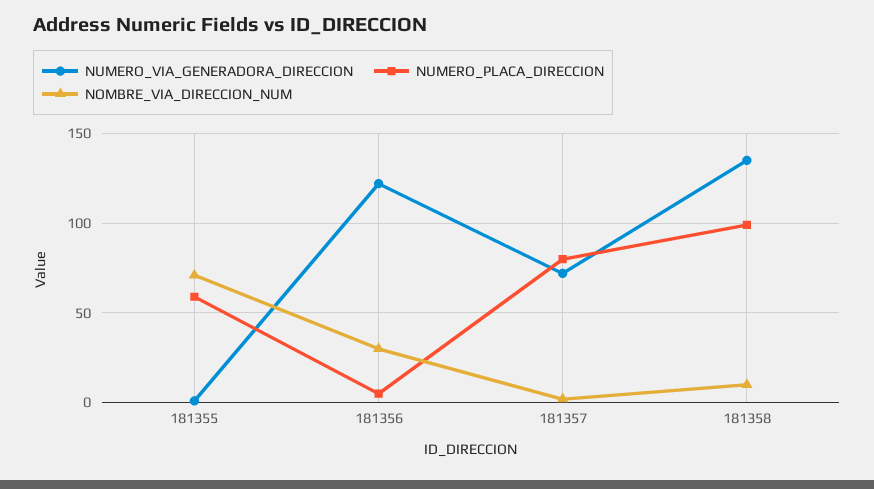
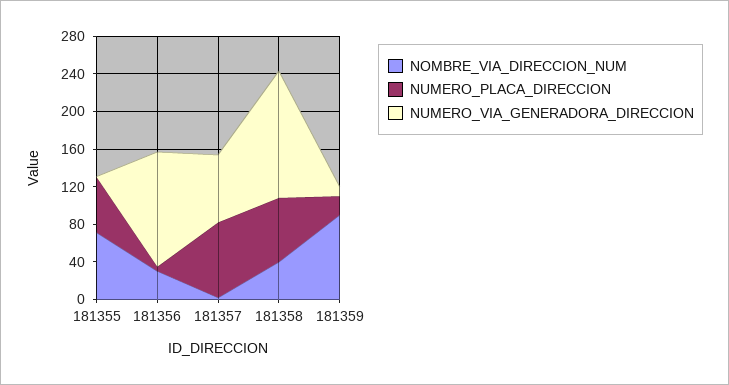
NUMERO_PLACA_DIRECCION, 181358: 100 -> 70
NOMBRE_VIA_DIRECCION_NUM, 181358: 10 -> 40
NOMBRE_VIA_DIRECCION_NUM, 181359: none -> 90
NUMERO_PLACA_DIRECCION, 181359: none -> 20
NUMERO_VIA_GENERADORA_DIRECCION, 181359: none -> 10

